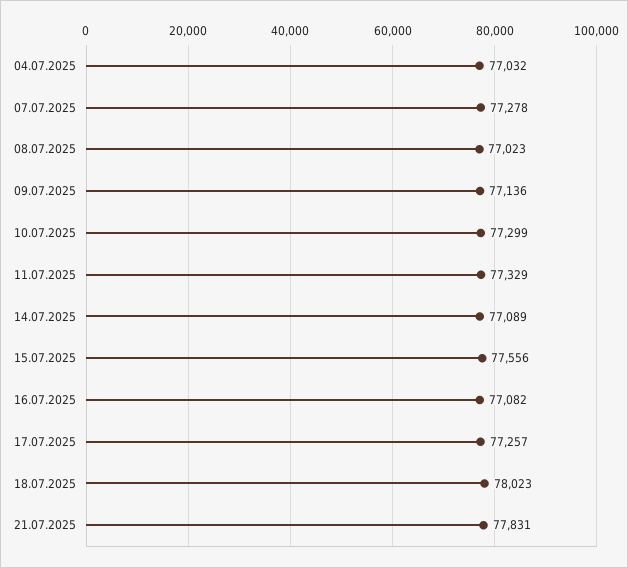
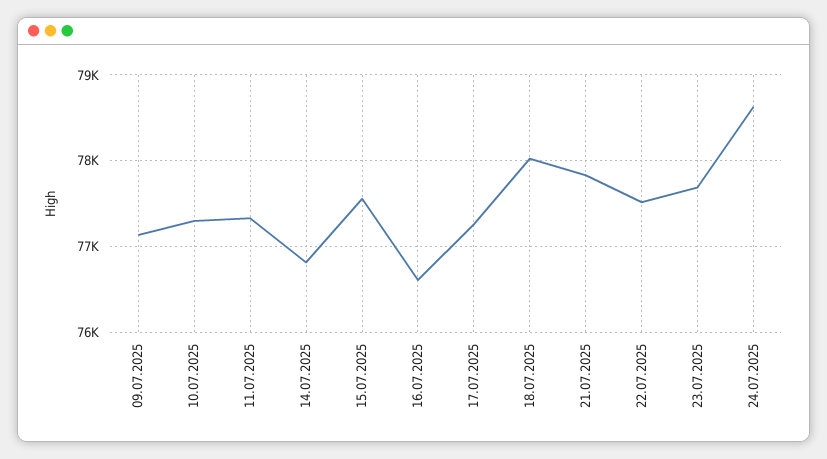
04.07.2025: 77032 -> none
07.07.2025: 77278 -> none
08.07.2025: 77023 -> none
14.07.2025: 77089 -> 76800
16.07.2025: 77082 -> 76600
22.07.2025: none -> 77500
23.07.2025: none -> 77700
24.07.2025: none -> 78600

